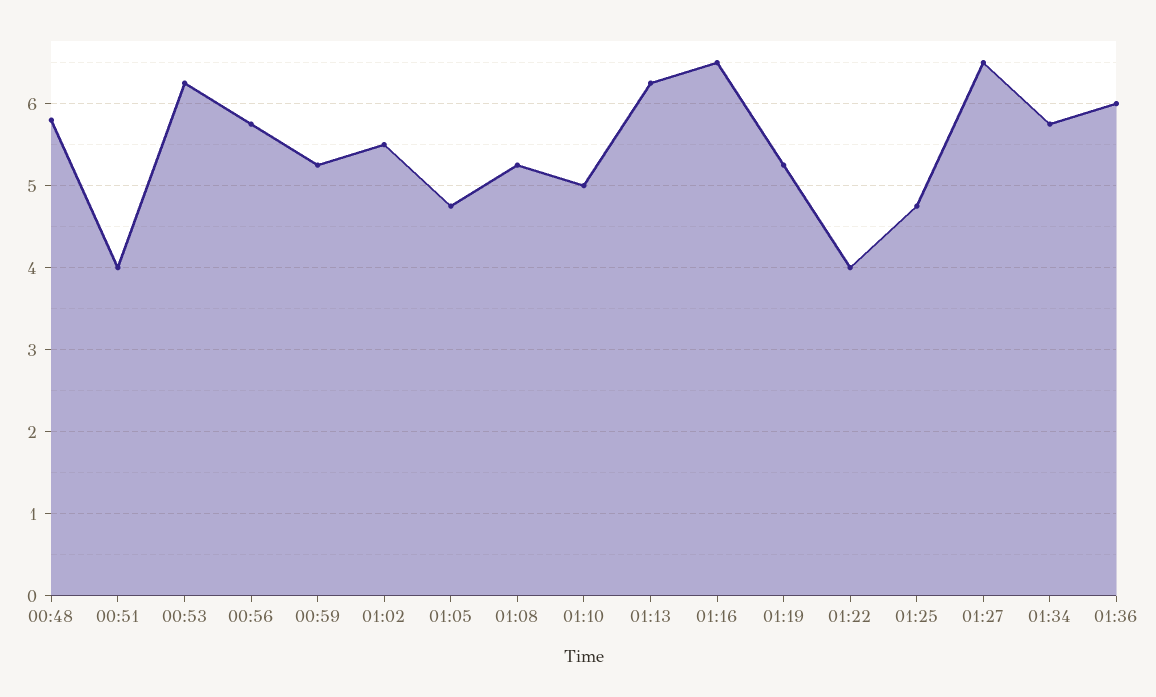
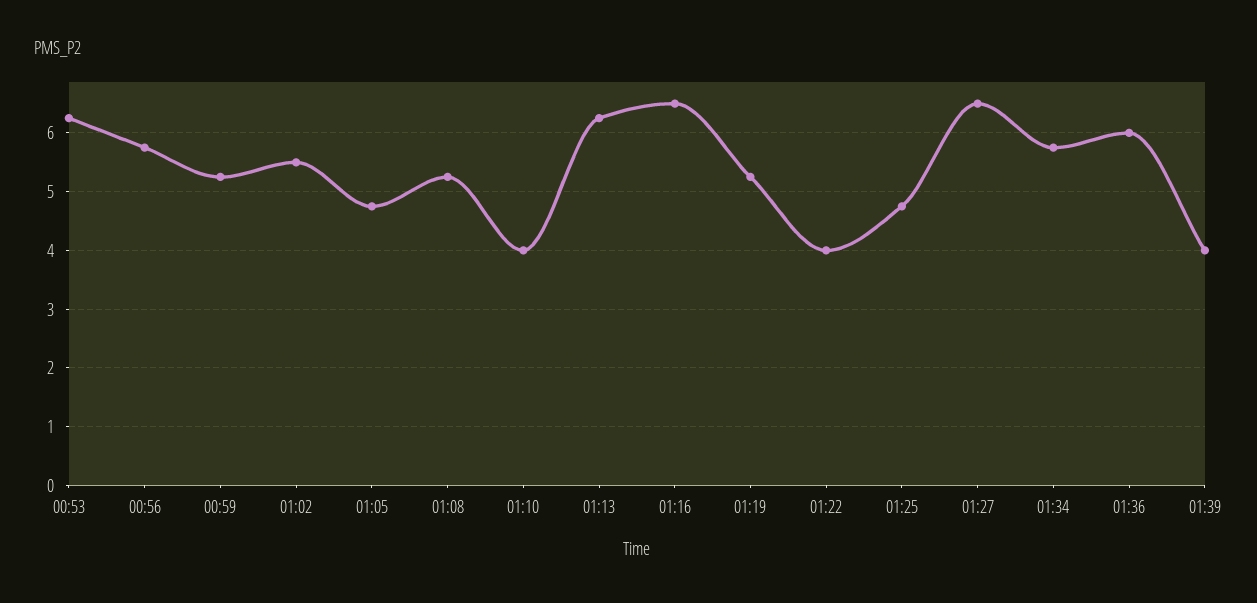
00:48: 5.8 -> none
00:51: 4 -> none
01:10: 5 -> 4
01:39: none -> 4

